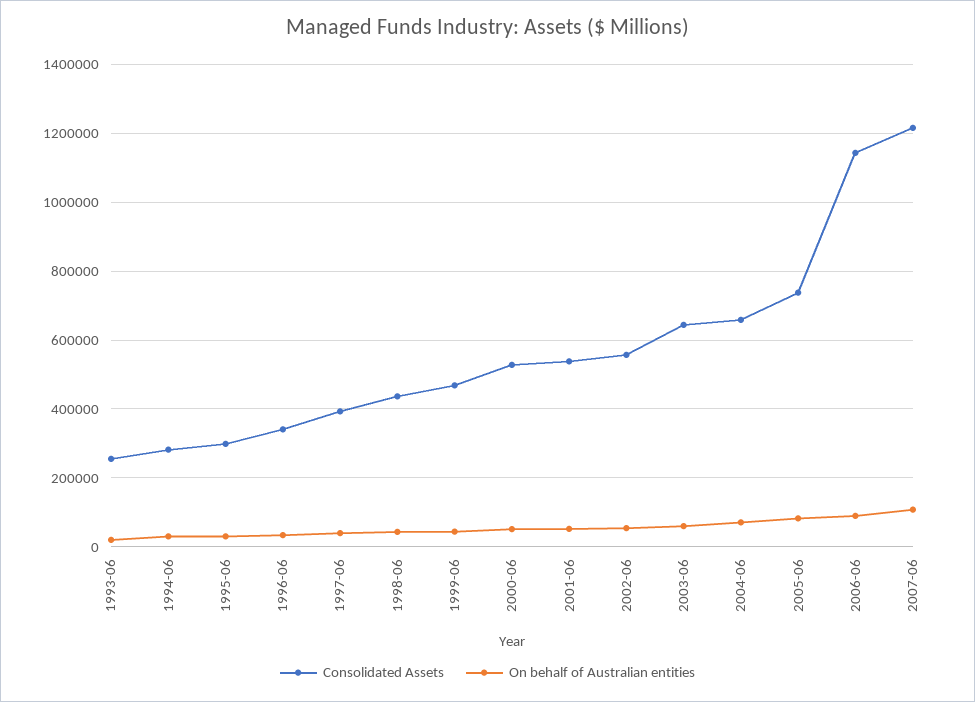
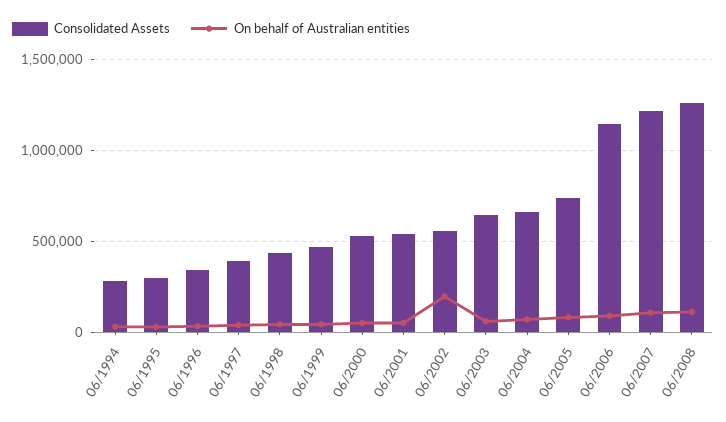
Consolidated Assets, 1993-06: 260000 -> none
On behalf of Australian entities, 1993-06: 20000 -> none
On behalf of Australian entities, 2002-06: 60000 -> 200000
Consolidated Assets, 06/2008: none -> 1250000
On behalf of Australian entities, 06/2008: none -> 100000

